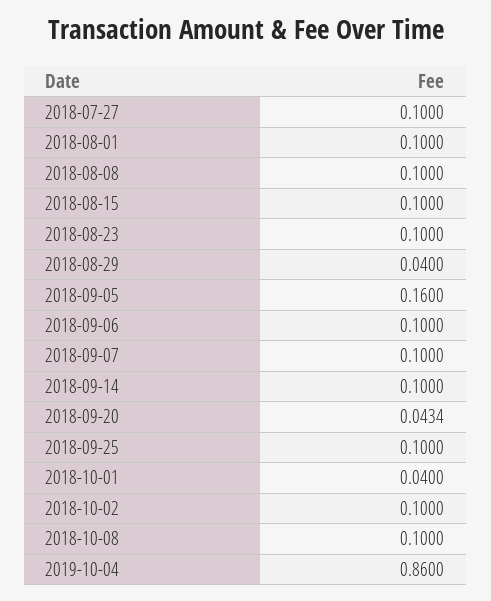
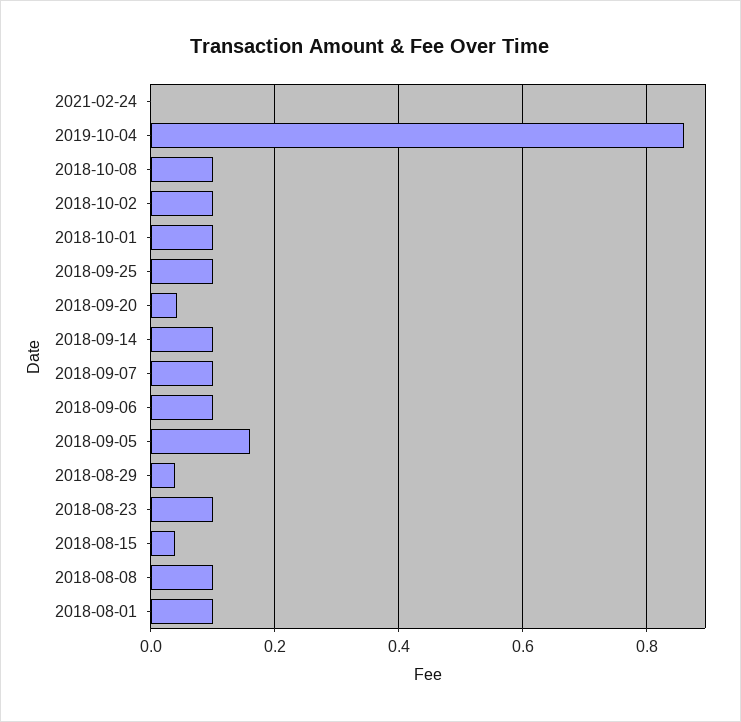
2018-07-27: 0.1 -> none
2018-08-15: 0.1 -> 0.04
2018-10-01: 0.04 -> 0.1
2021-02-24: none -> 0

